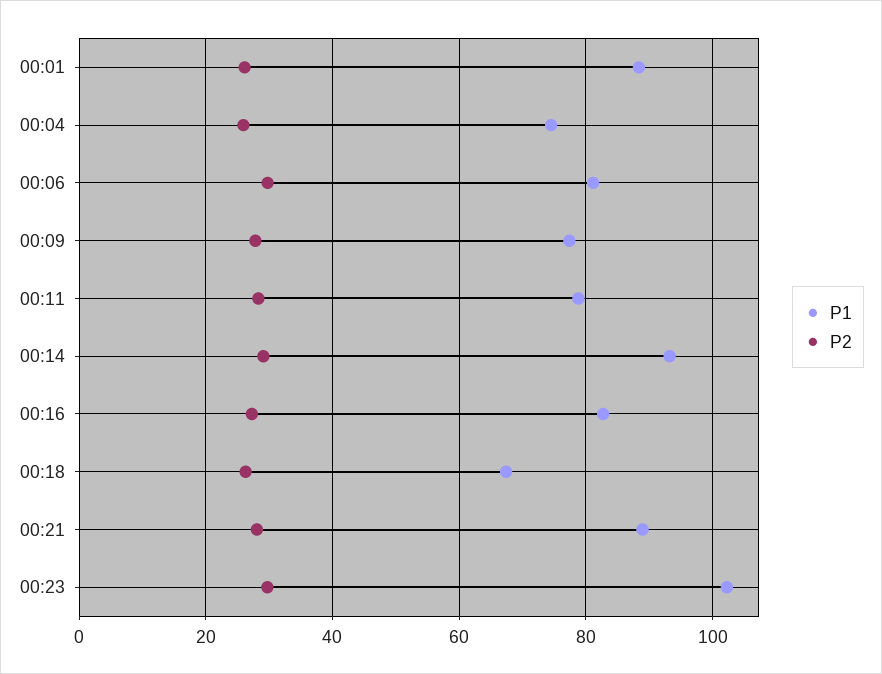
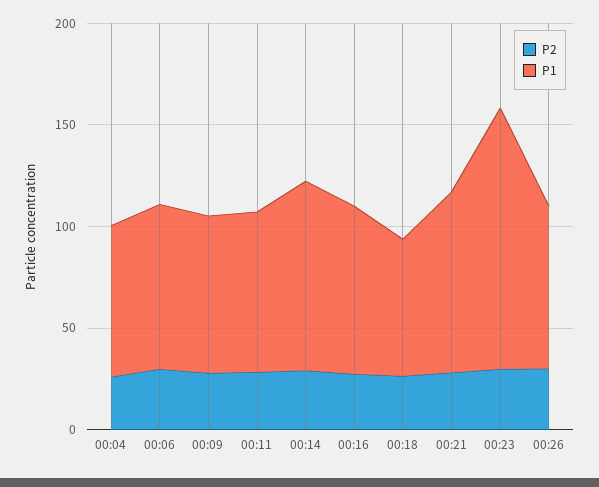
P1, 00:01: 88 -> none
P2, 00:01: 26 -> none
P1, 00:23: 102 -> 130
P2, 00:26: none -> 30
P1, 00:26: none -> 80

